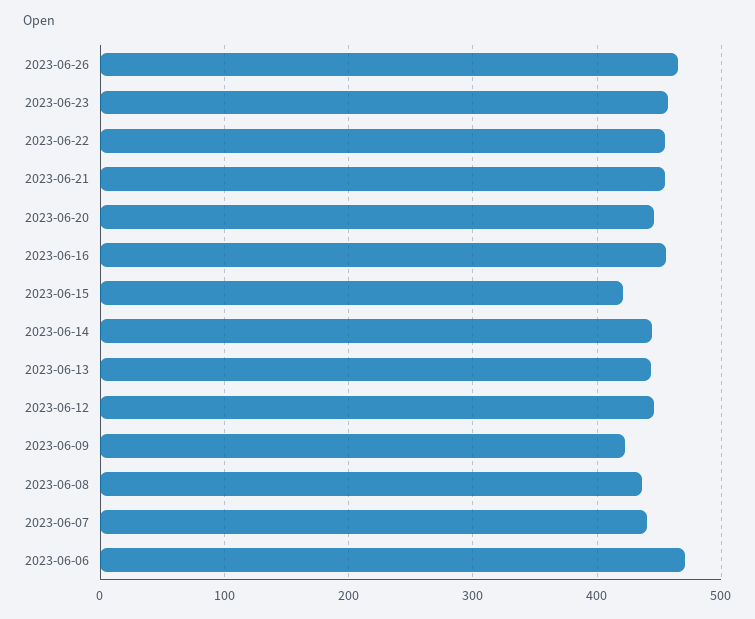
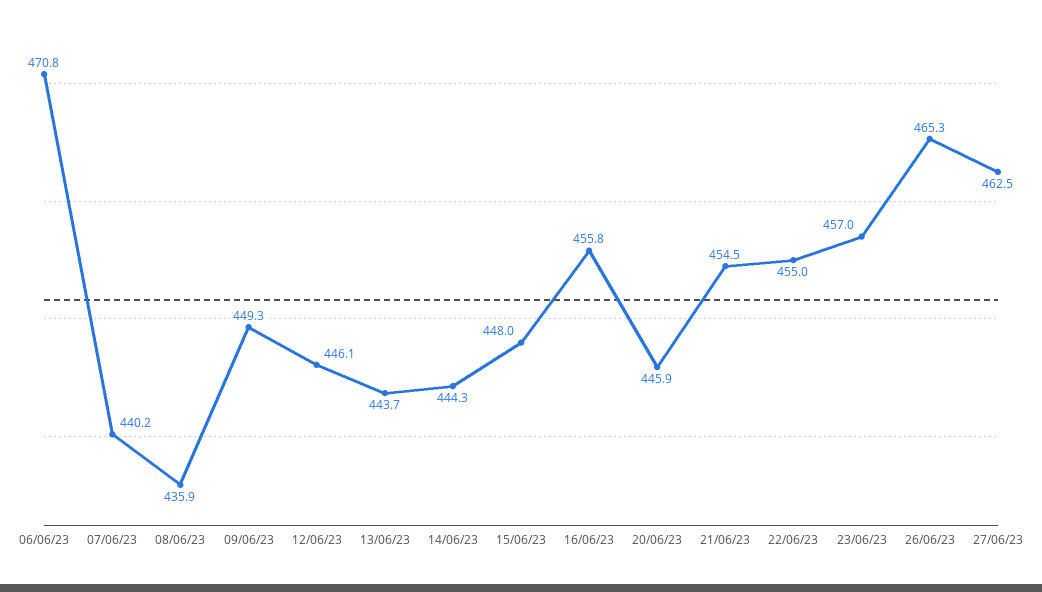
2023-06-15: 420 -> 448
2023-06-09: 420 -> 449.3
27/06/23: none -> 462.5

